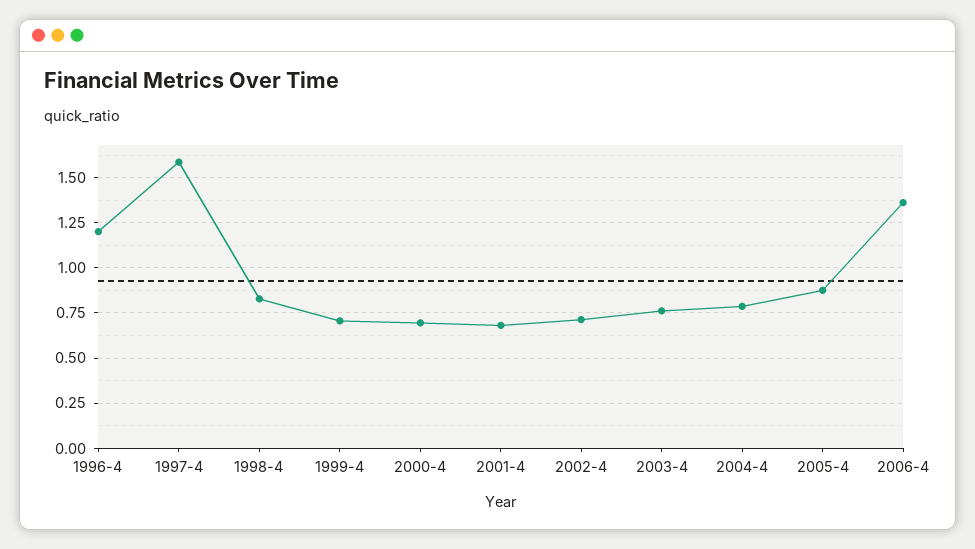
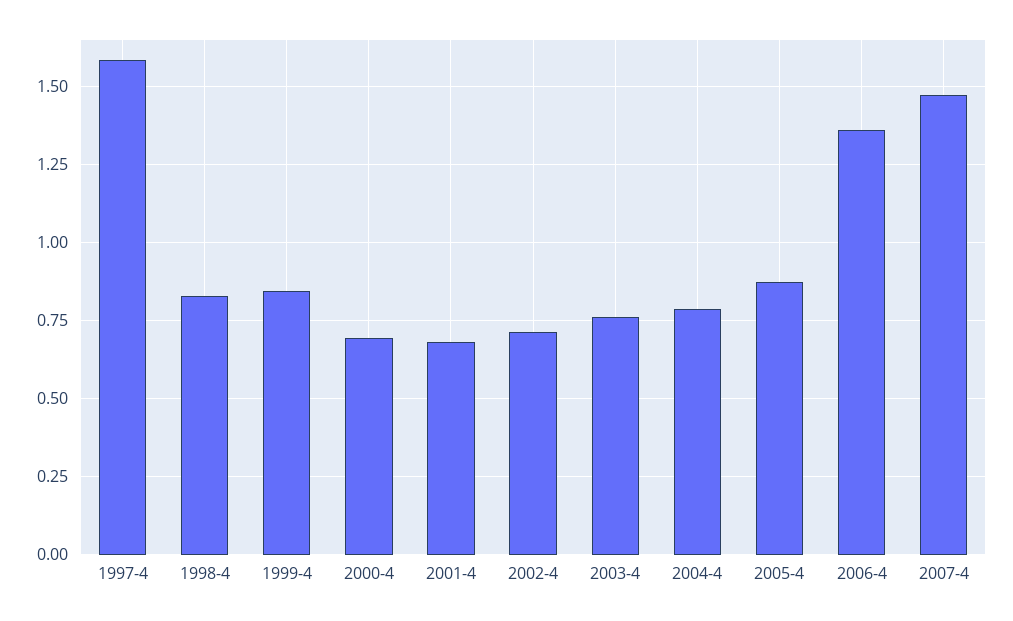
1996-4: 1.2 -> none
1999-4: 0.7 -> 0.85
2007-4: none -> 1.475

